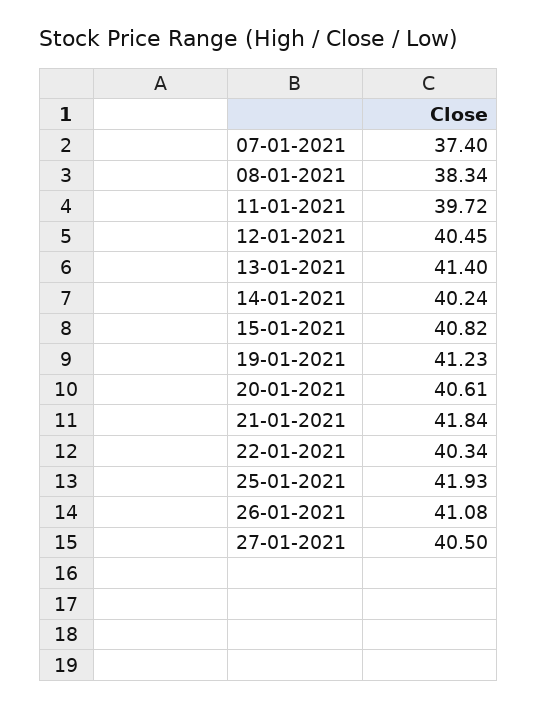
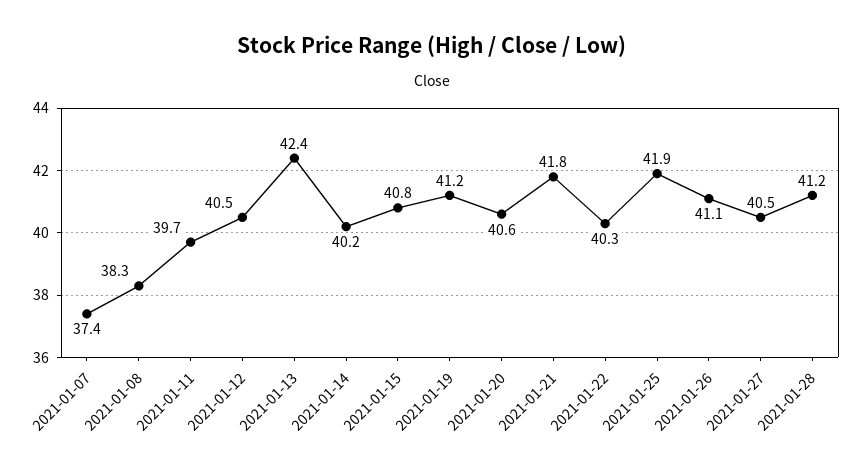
13-01-2021: 41.4 -> 42.4
2021-01-28: none -> 41.2

